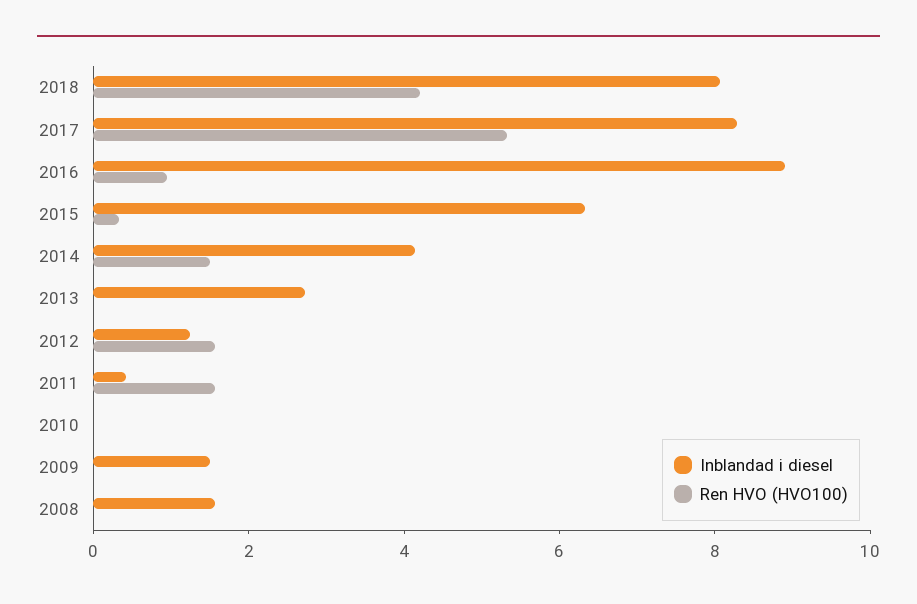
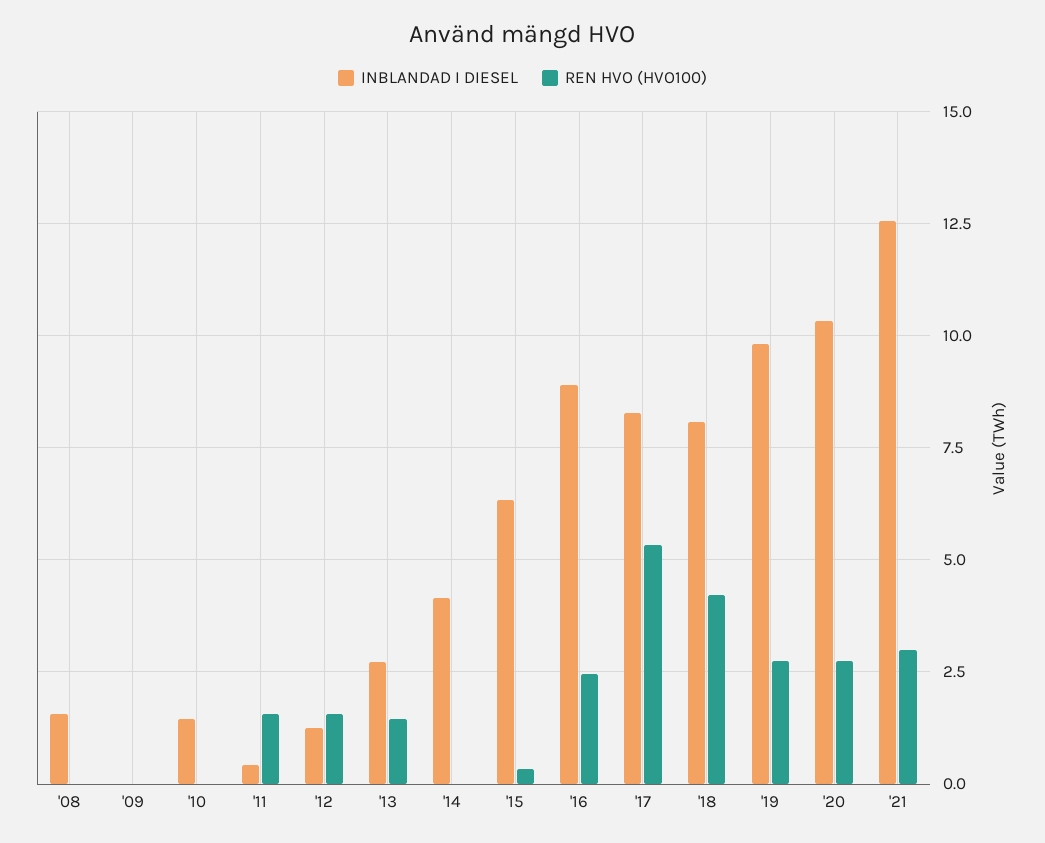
Ren HVO (HVO100), 2016: 1 -> 2.5
Ren HVO (HVO100), 2014: 1.5 -> 0
Ren HVO (HVO100), 2013: 0 -> 1.5
Inblandad i diesel, 2010: 0 -> 1.5
Inblandad i diesel, 2009: 1.5 -> 0
Inblandad i diesel, '19: none -> 9.75
Ren HVO (HVO100), '19: none -> 2.75
Inblandad i diesel, '20: none -> 10.25
Ren HVO (HVO100), '20: none -> 2.75
Inblandad i diesel, '21: none -> 12.5
Ren HVO (HVO100), '21: none -> 3

